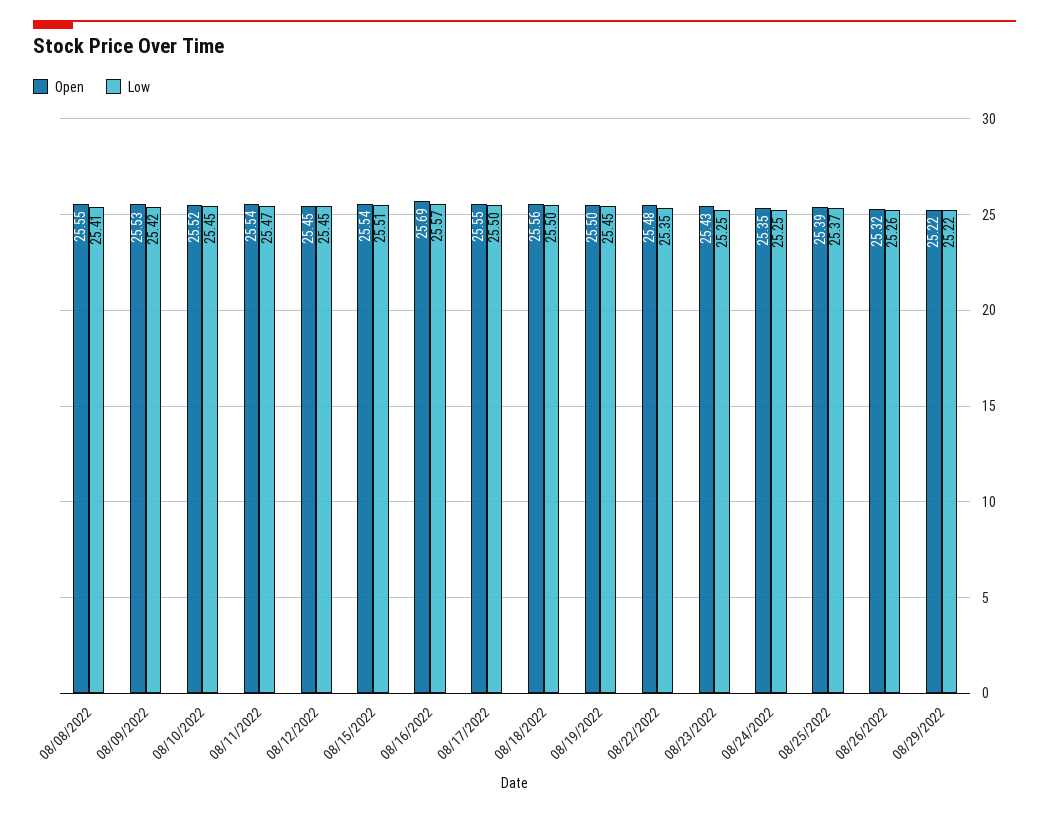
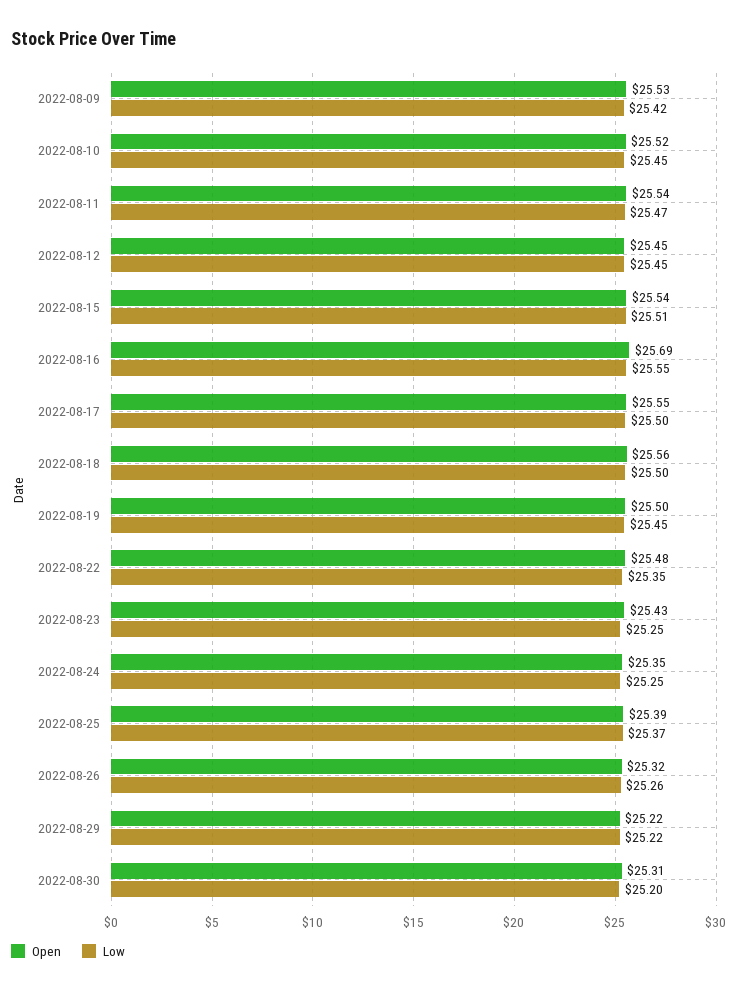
Open, 08/08/2022: 25.55 -> none
Low, 08/08/2022: 25.41 -> none
Low, 08/16/2022: 25.57 -> 25.55
Open, 2022-08-30: none -> 25.31
Low, 2022-08-30: none -> 25.2

